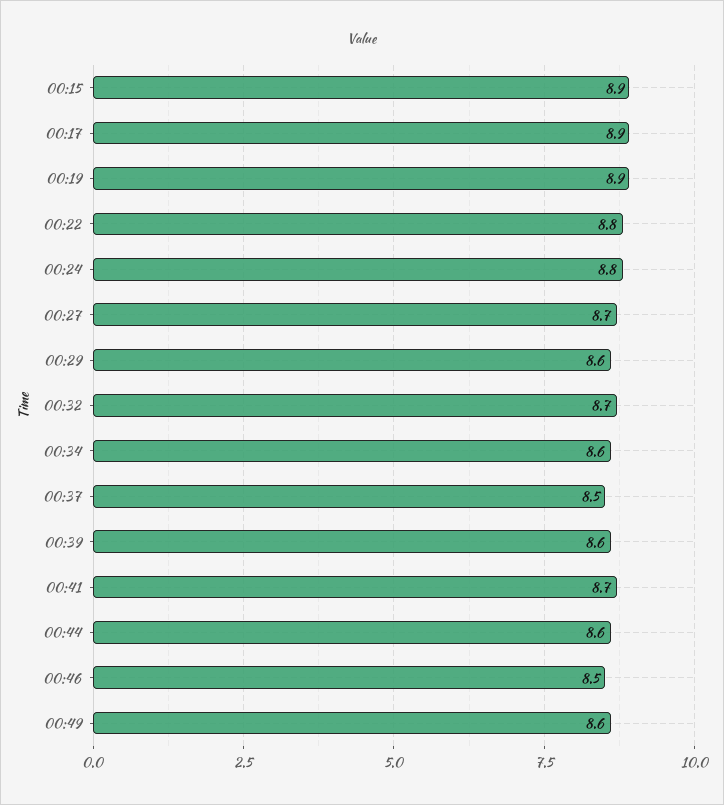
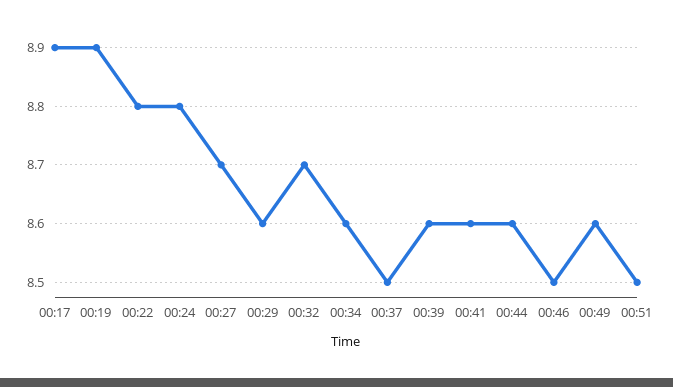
00:15: 8.9 -> none
00:41: 8.7 -> 8.6
00:51: none -> 8.5

